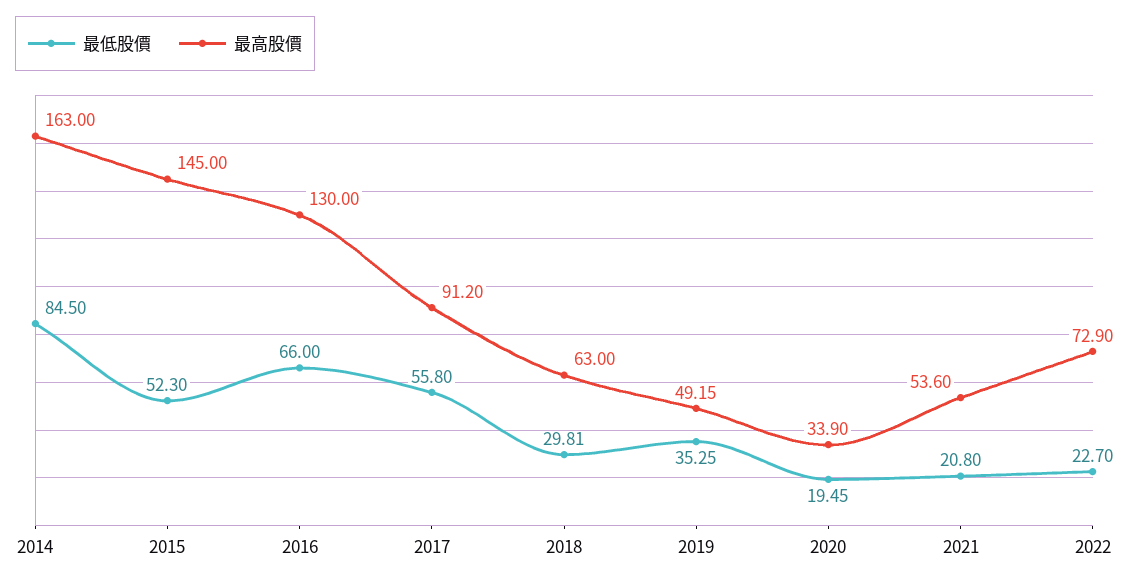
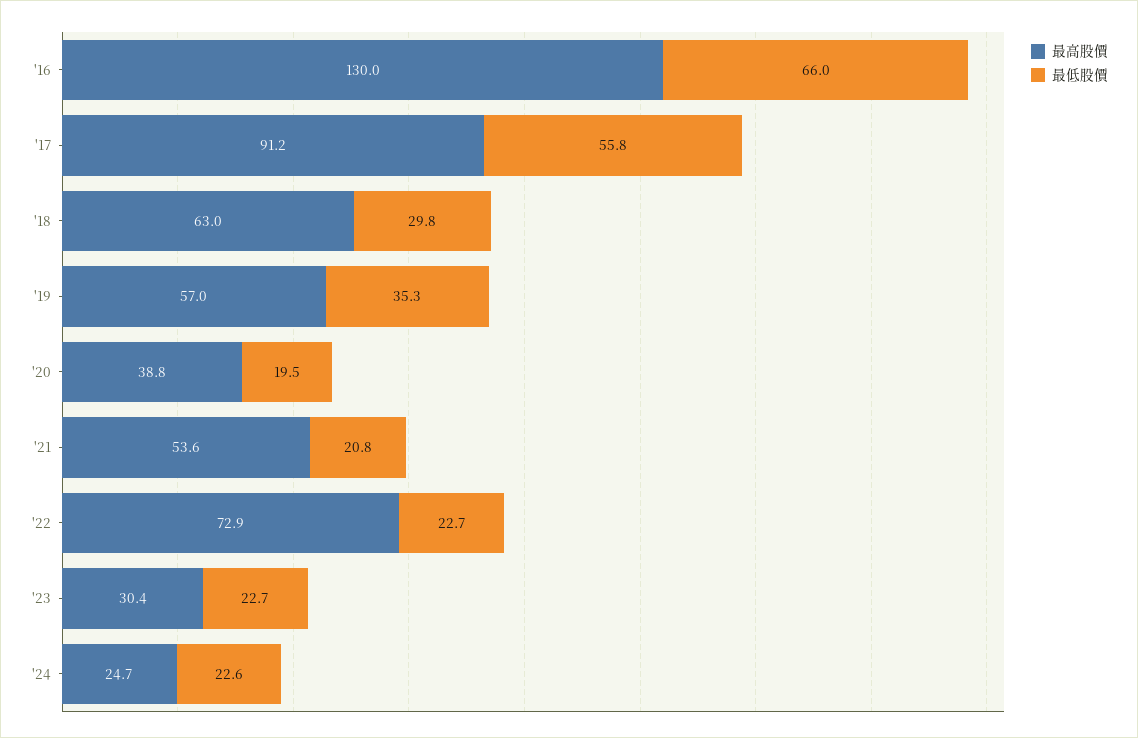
最低股價, 2014: 84.5 -> none
最高股價, 2014: 163 -> none
最低股價, 2015: 52.3 -> none
最高股價, 2015: 145 -> none
最高股價, 2019: 49.15 -> 57
最高股價, 2020: 33.9 -> 38.8
最高股價, '23: none -> 30.4
最低股價, '23: none -> 22.7
最高股價, '24: none -> 24.7
最低股價, '24: none -> 22.6

